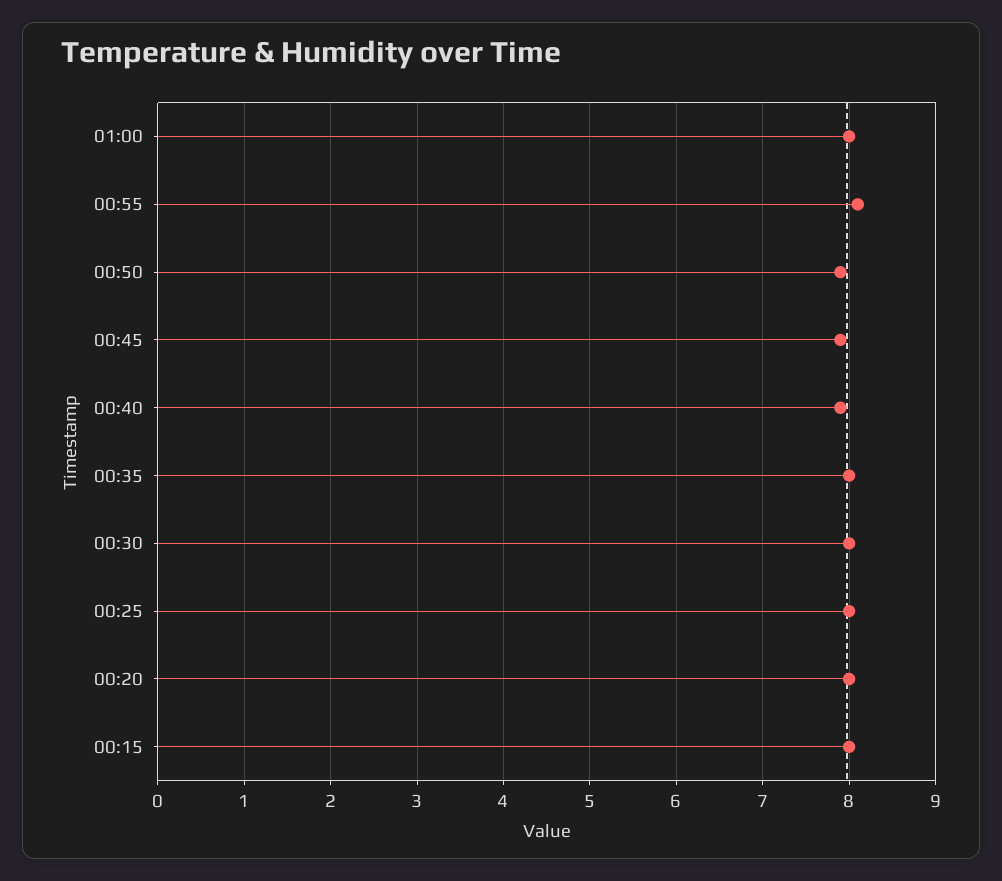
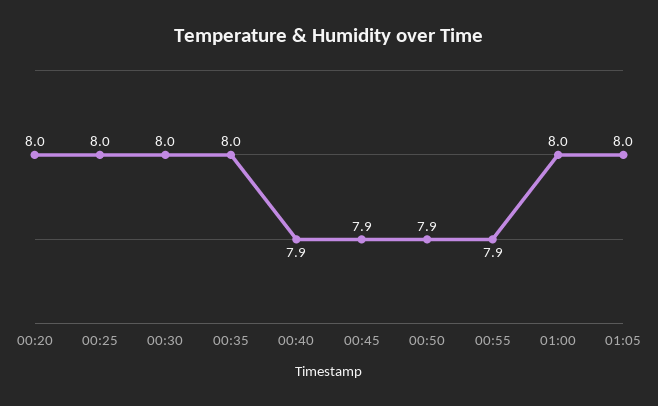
00:55: 8.1 -> 7.9
00:15: 8 -> none
01:05: none -> 8

